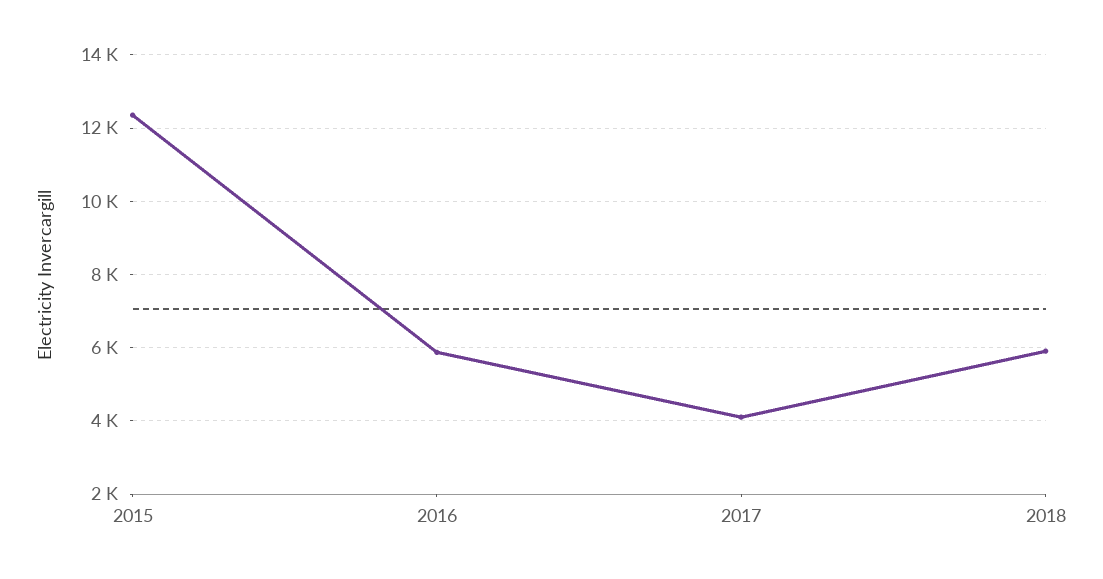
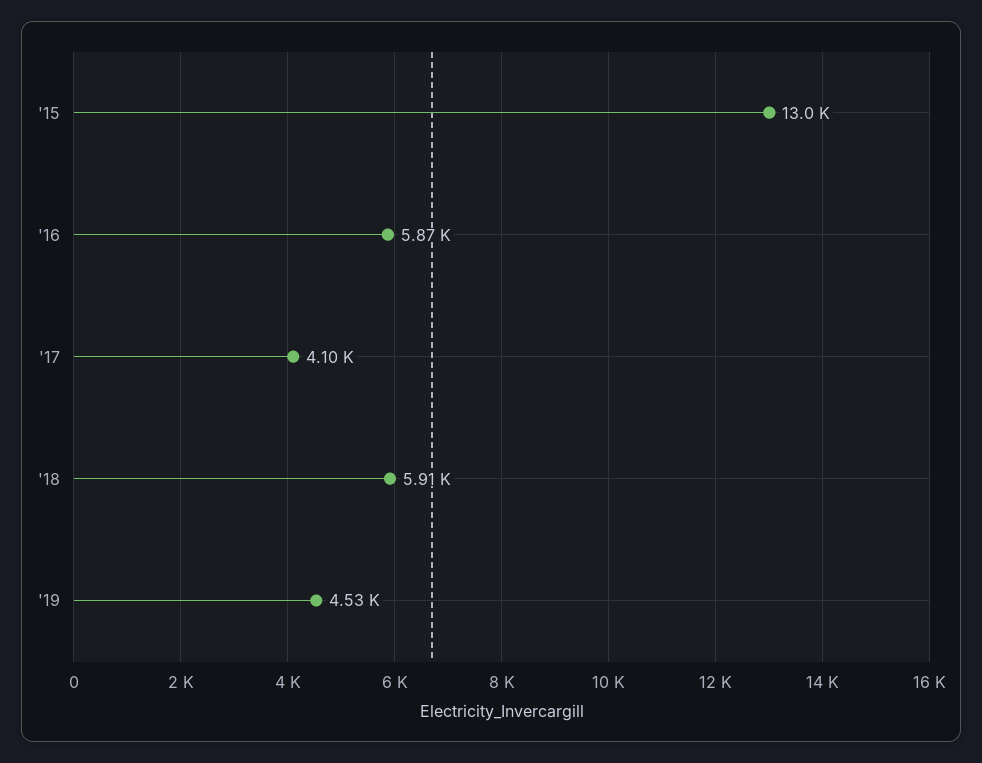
2015: 12400 -> 13000
'19: none -> 4530

